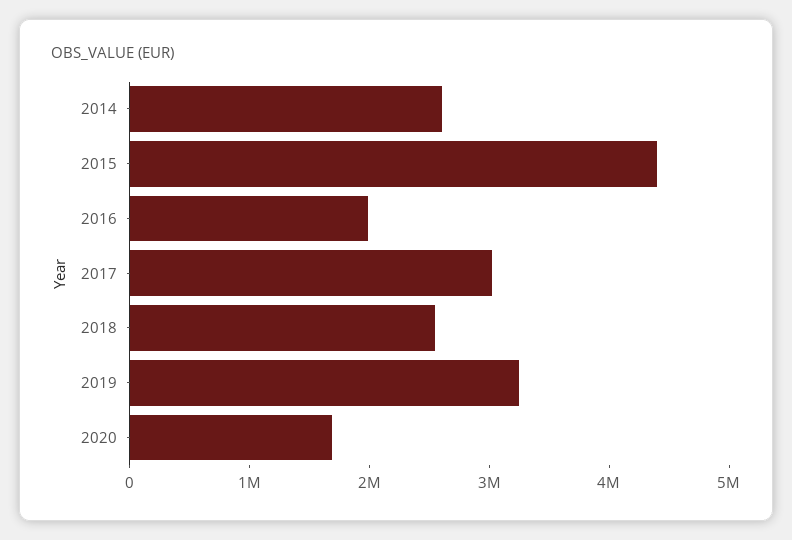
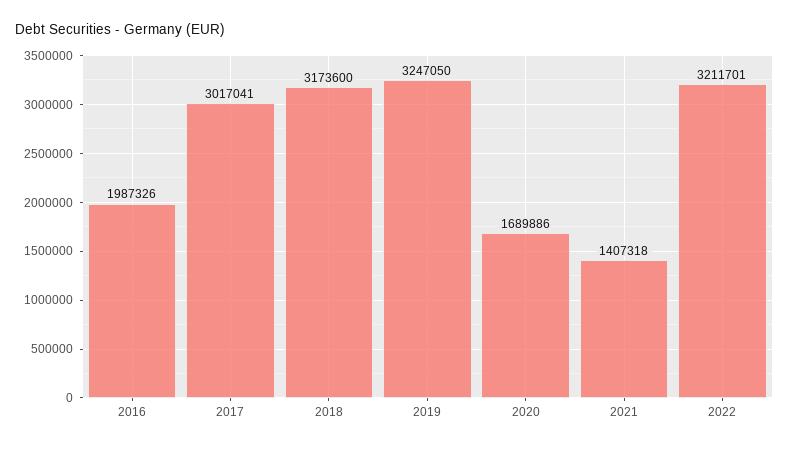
2014: 2600000 -> none
2015: 4400000 -> none
2018: 2600000 -> 3173600
2021: none -> 1407318
2022: none -> 3211701

